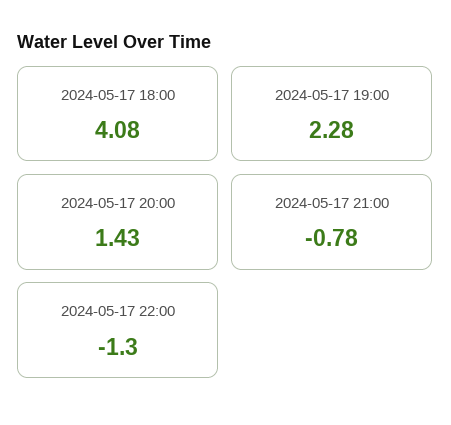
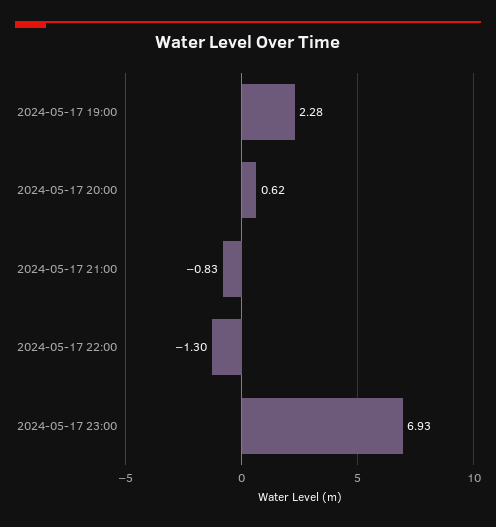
2024-05-17 18:00: 4.08 -> none
2024-05-17 20:00: 1.43 -> 0.62
2024-05-17 21:00: -0.78 -> -0.83
2024-05-17 23:00: none -> 6.93

